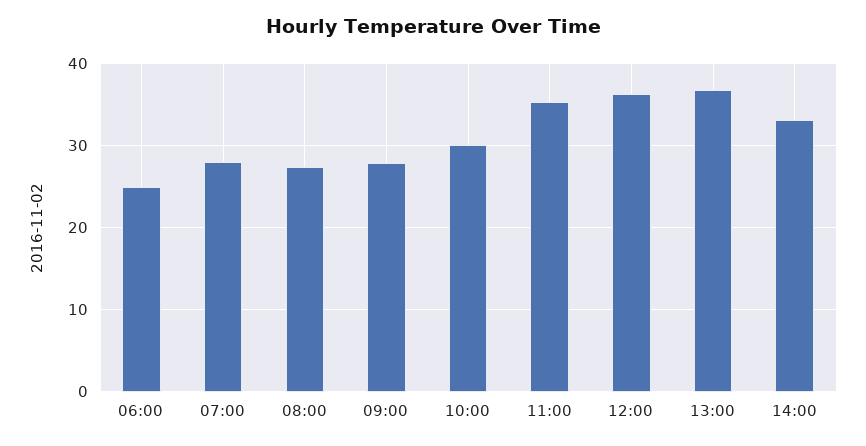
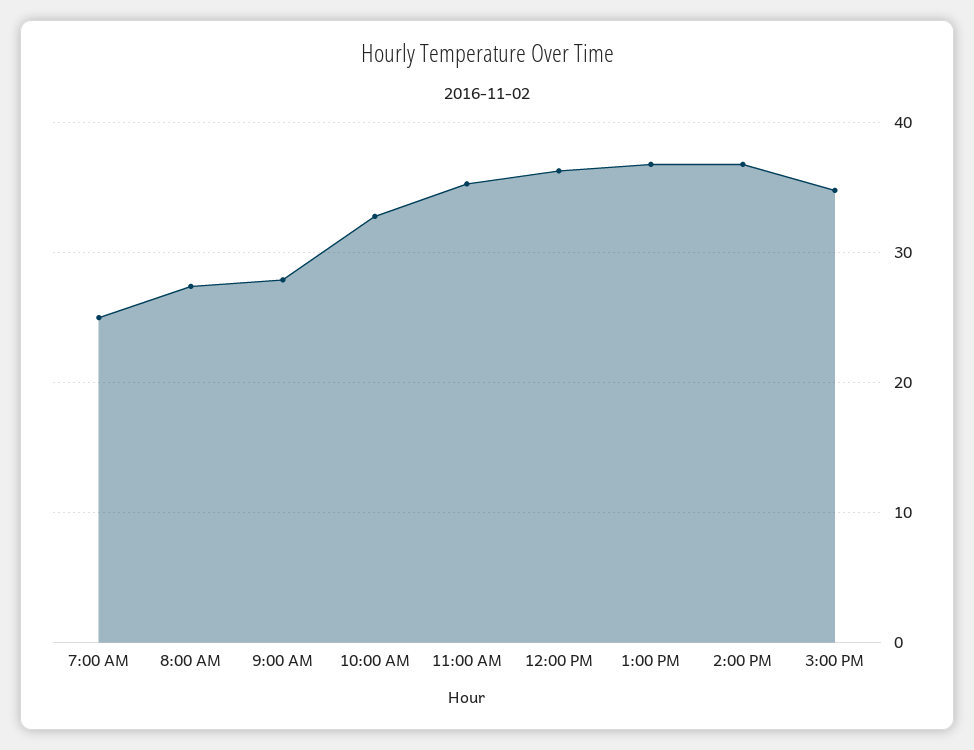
06:00: 25 -> none
07:00: 28 -> 25
10:00: 30 -> 33
14:00: 33 -> 37
3:00 PM: none -> 35

